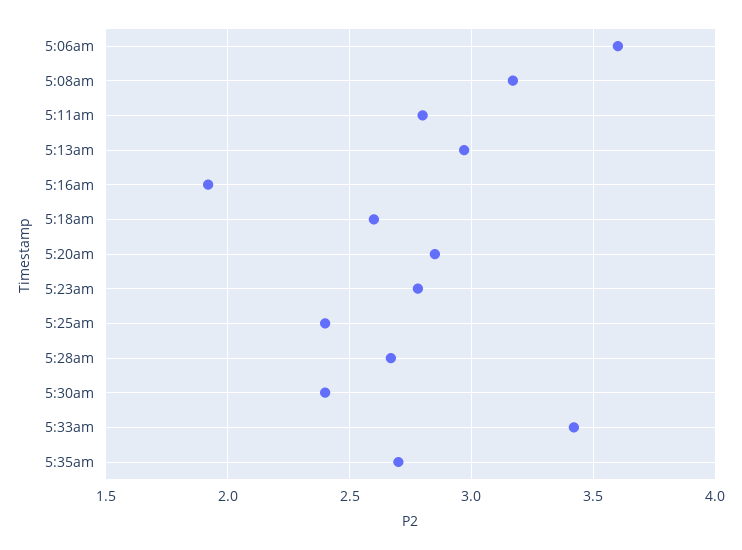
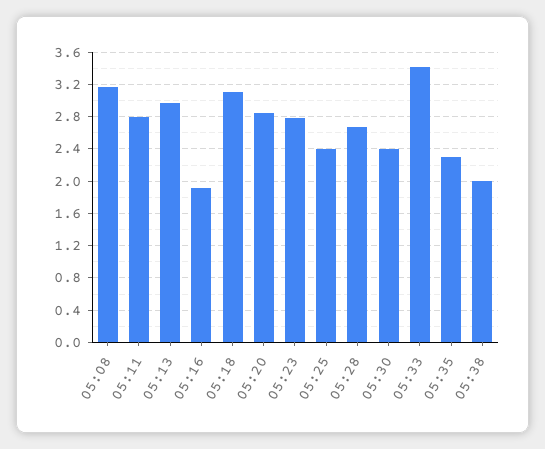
5:06am: 3.6 -> none
5:18am: 2.6 -> 3.1
5:35am: 2.7 -> 2.3
05:38: none -> 2

